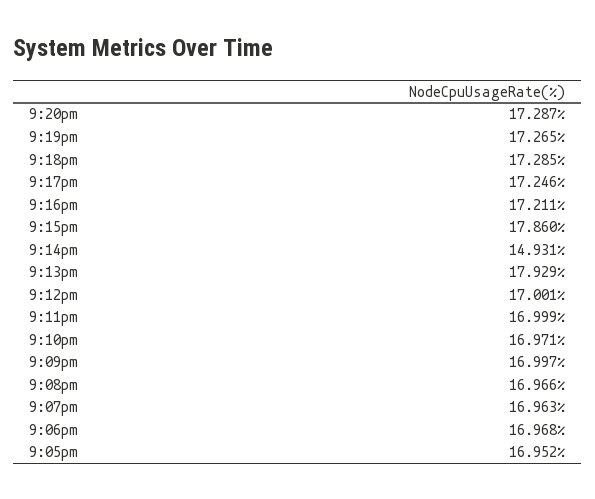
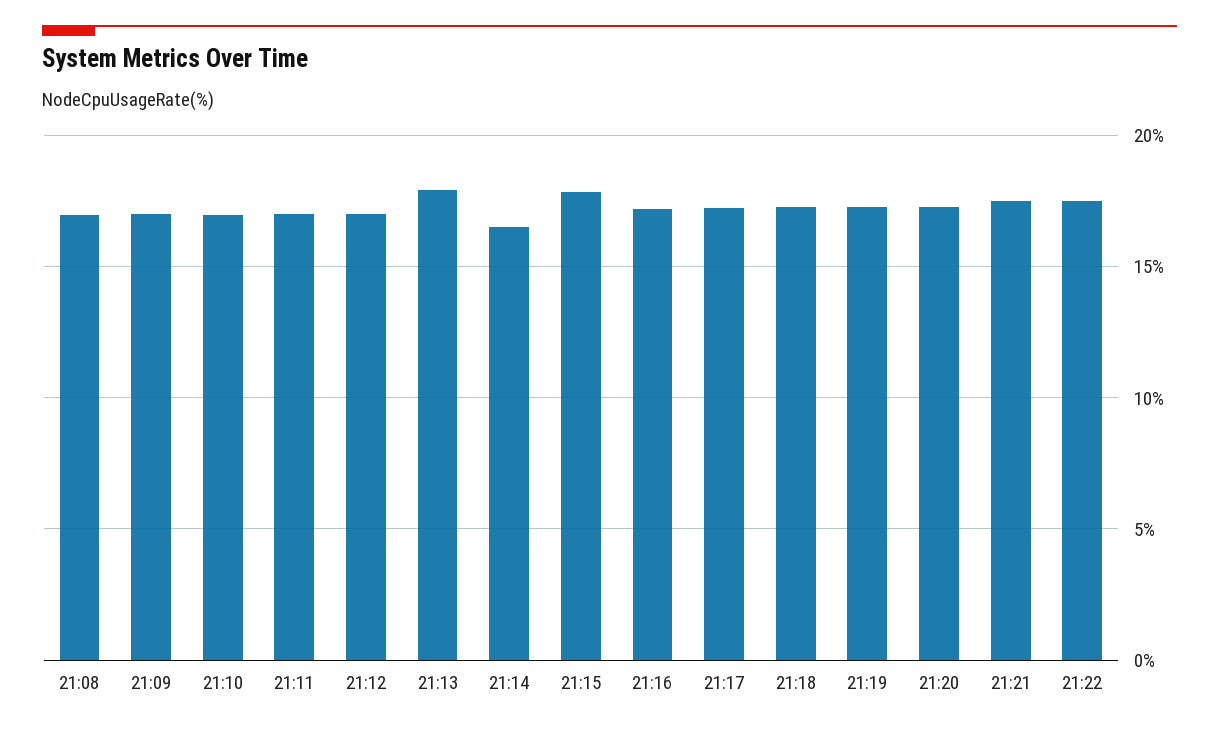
9:14pm: 14.931 -> 16.5
9:07pm: 16.963 -> none
9:06pm: 16.968 -> none
9:05pm: 16.952 -> none
21:21: none -> 17.5
21:22: none -> 17.5

